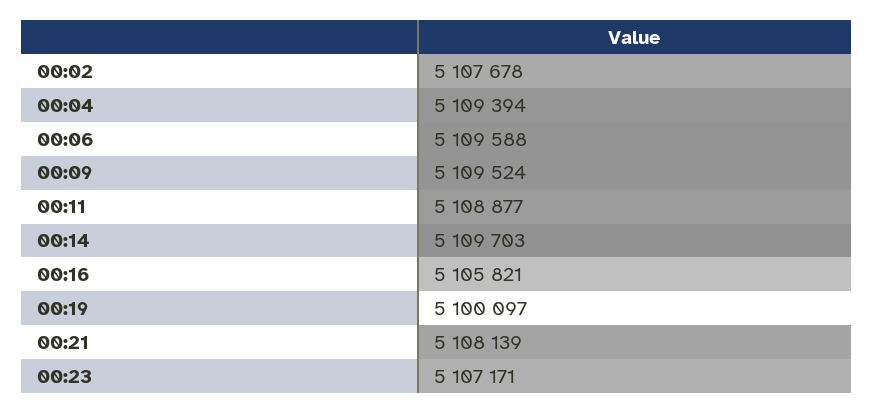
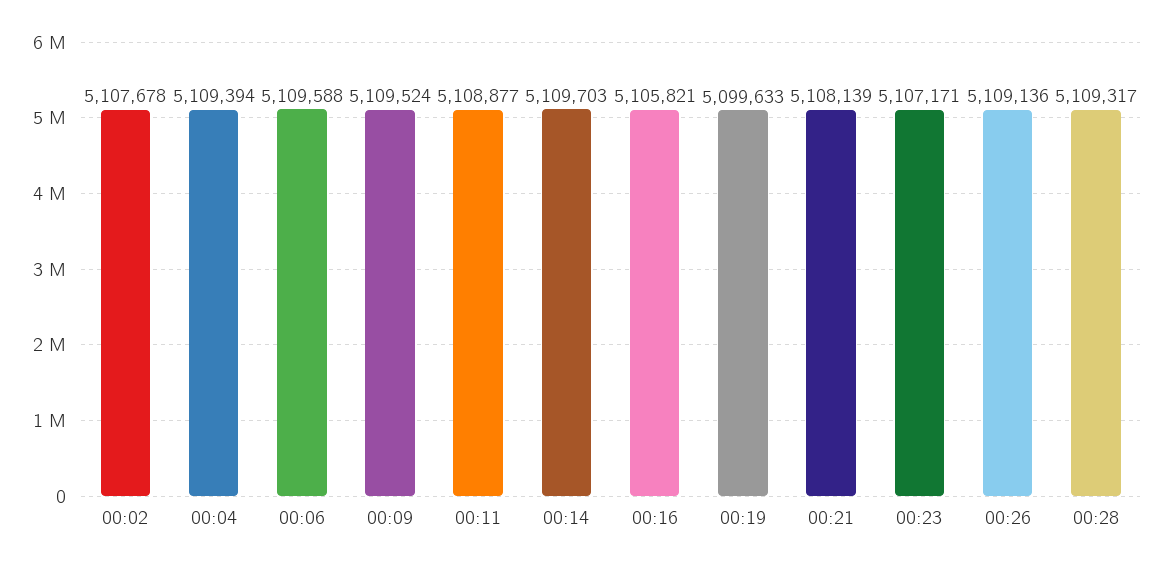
00:19: 5100097 -> 5099633
00:26: none -> 5109136
00:28: none -> 5109317

